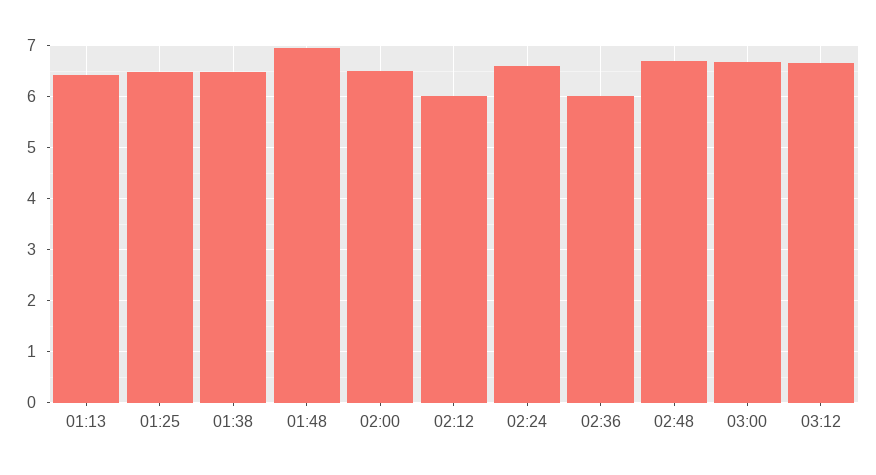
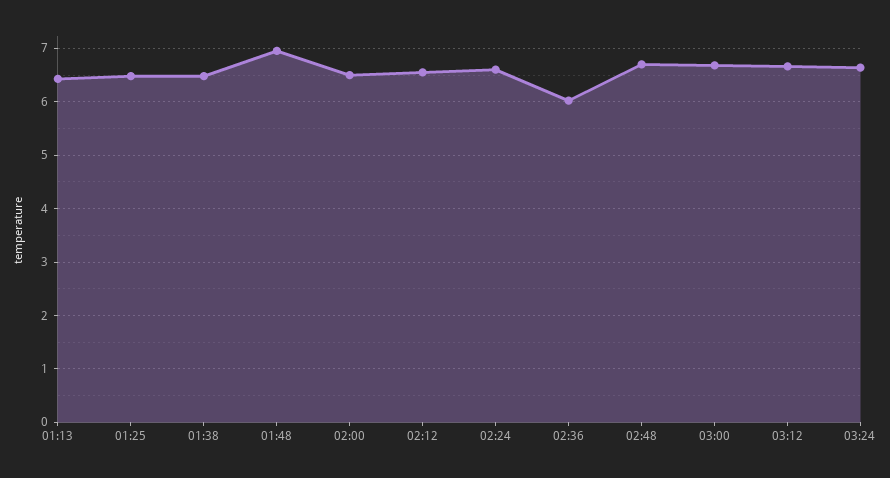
02:12: 6 -> 6.6
03:24: none -> 6.6

